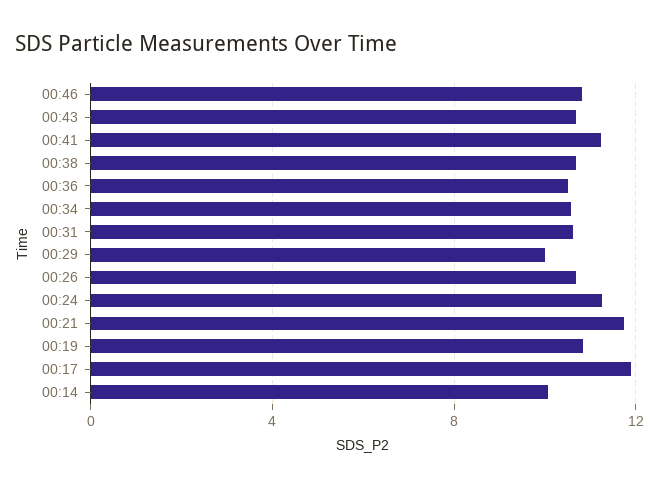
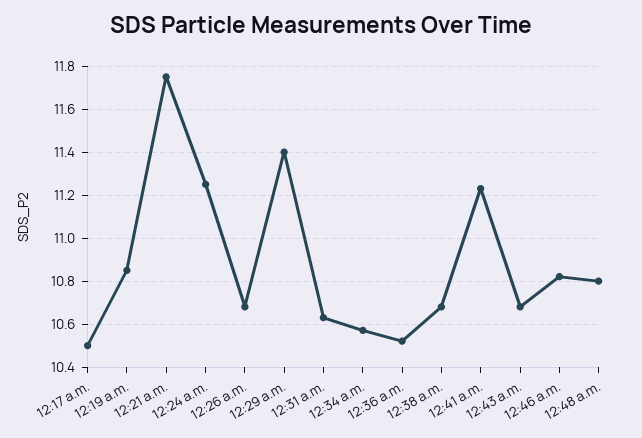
00:29: 10 -> 11.4
00:17: 12 -> 10.5
00:14: 10 -> none
12:48 a.m.: none -> 10.8

